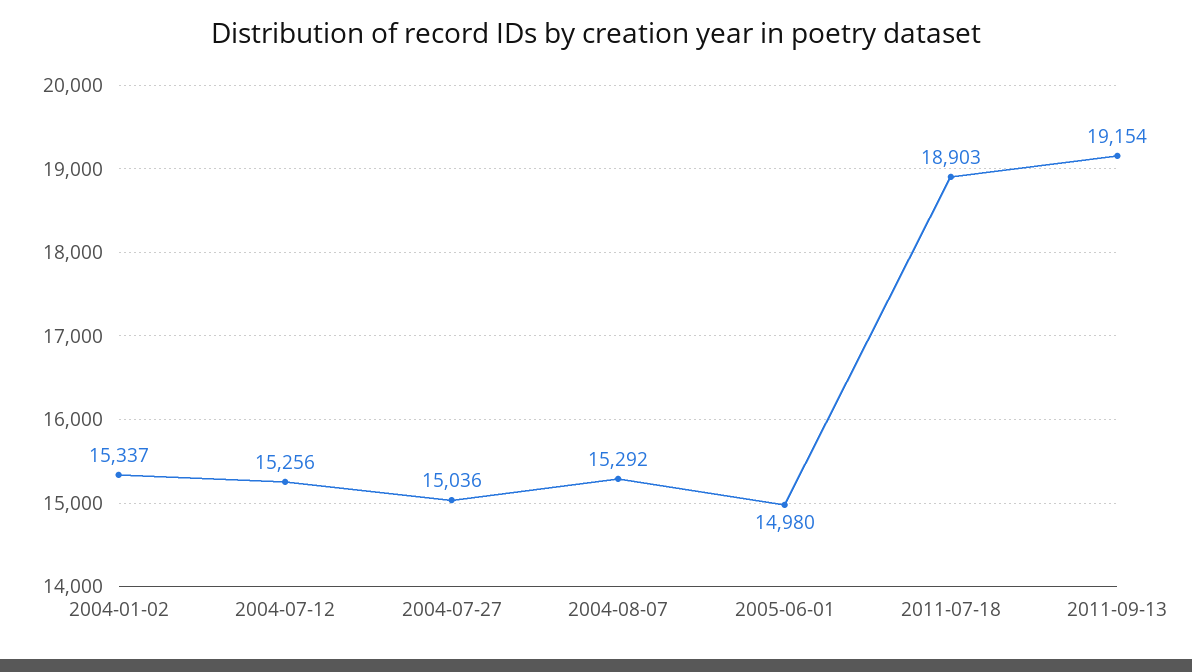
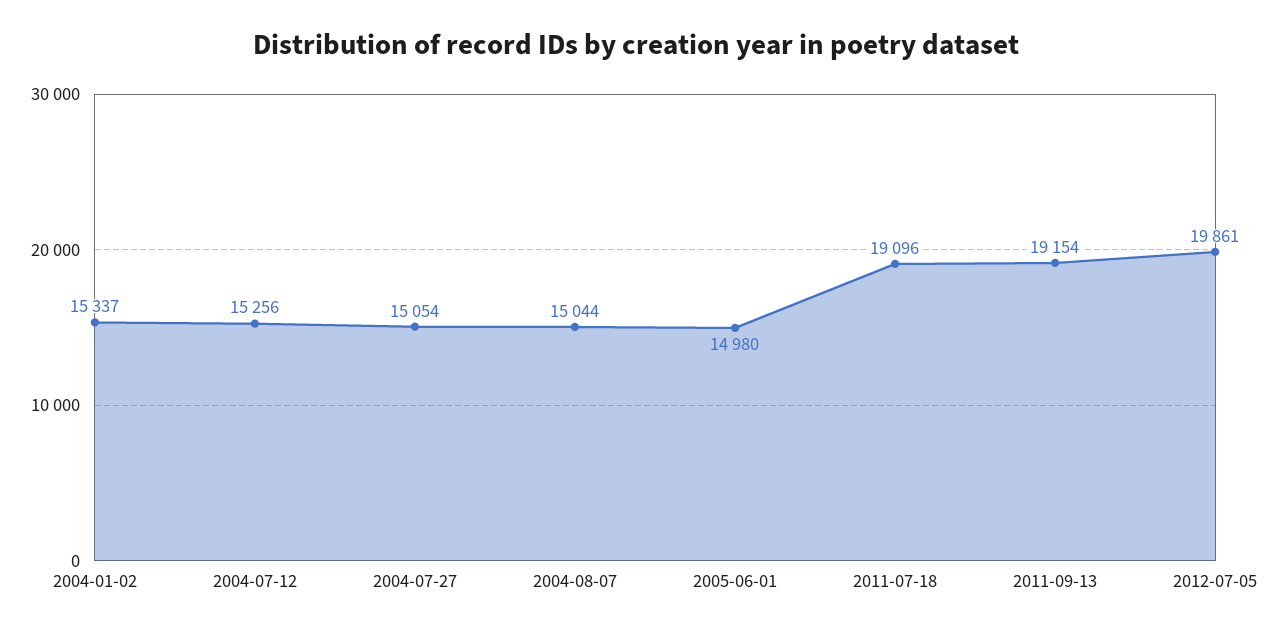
2004-07-27: 15036 -> 15054
2004-08-07: 15292 -> 15044
2011-07-18: 18903 -> 19096
2012-07-05: none -> 19861

